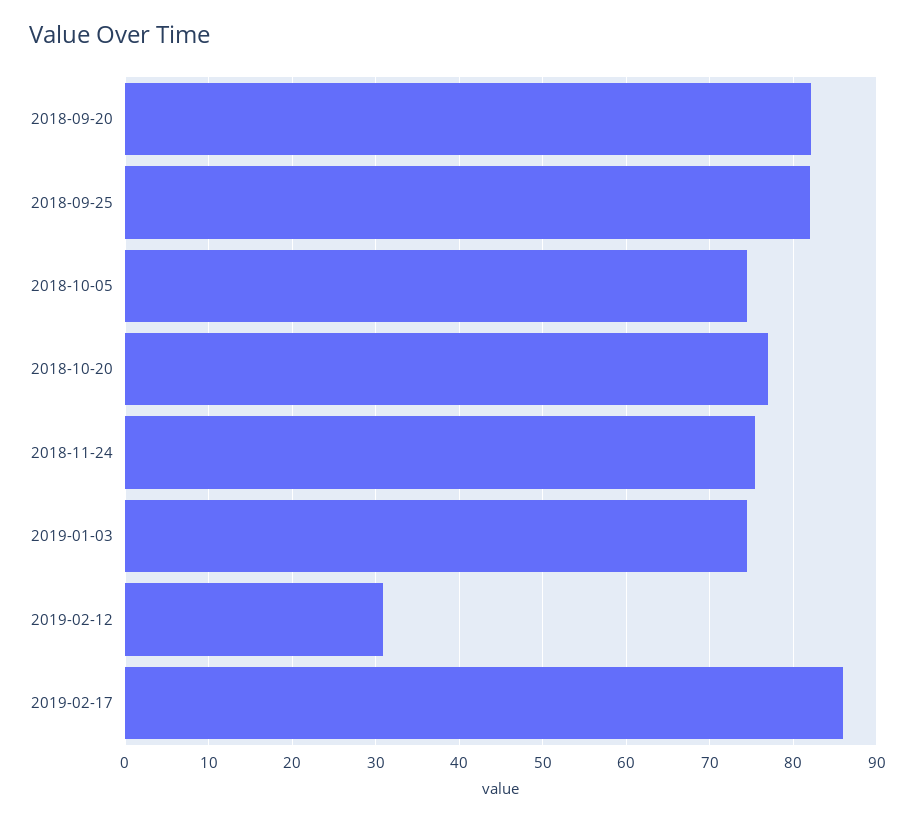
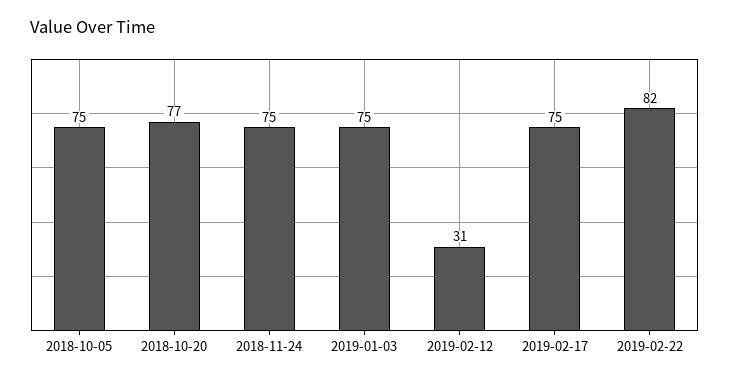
2018-09-20: 82 -> none
2018-09-25: 82 -> none
2019-02-17: 86 -> 75
2019-02-22: none -> 82

